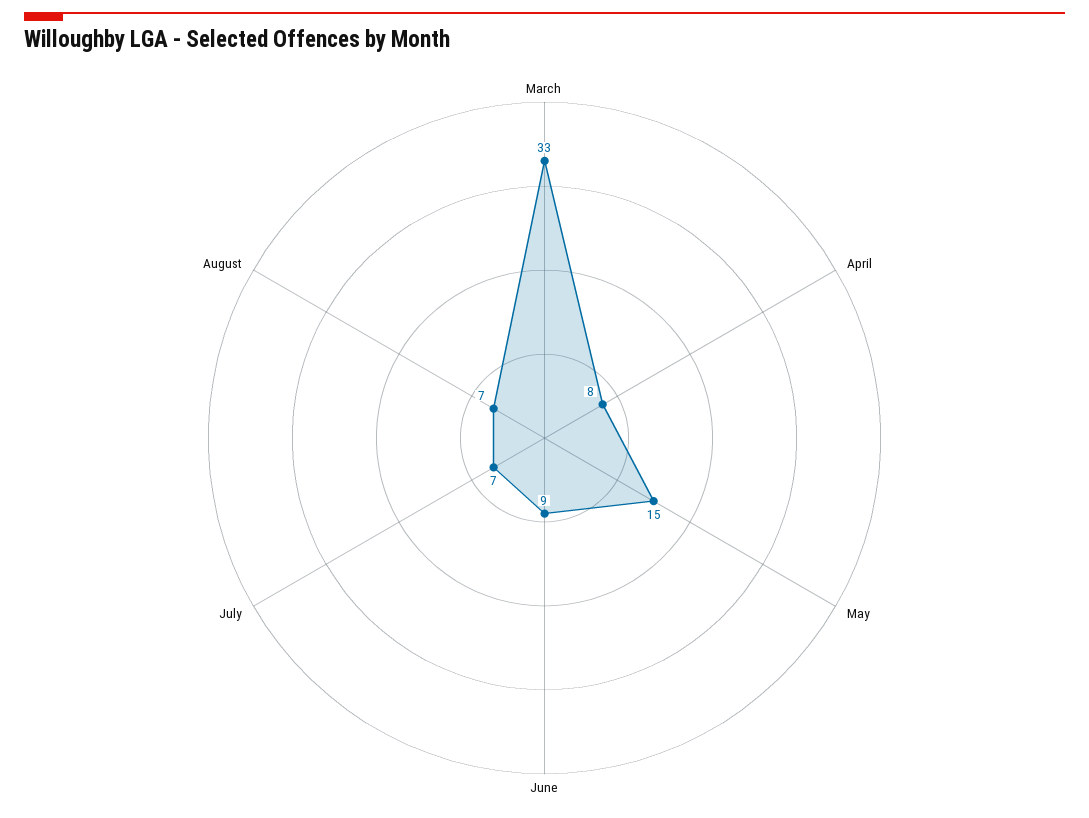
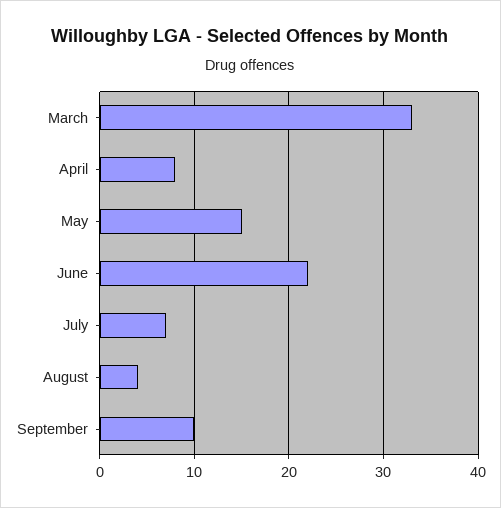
June: 9 -> 22
August: 7 -> 4
September: none -> 10

